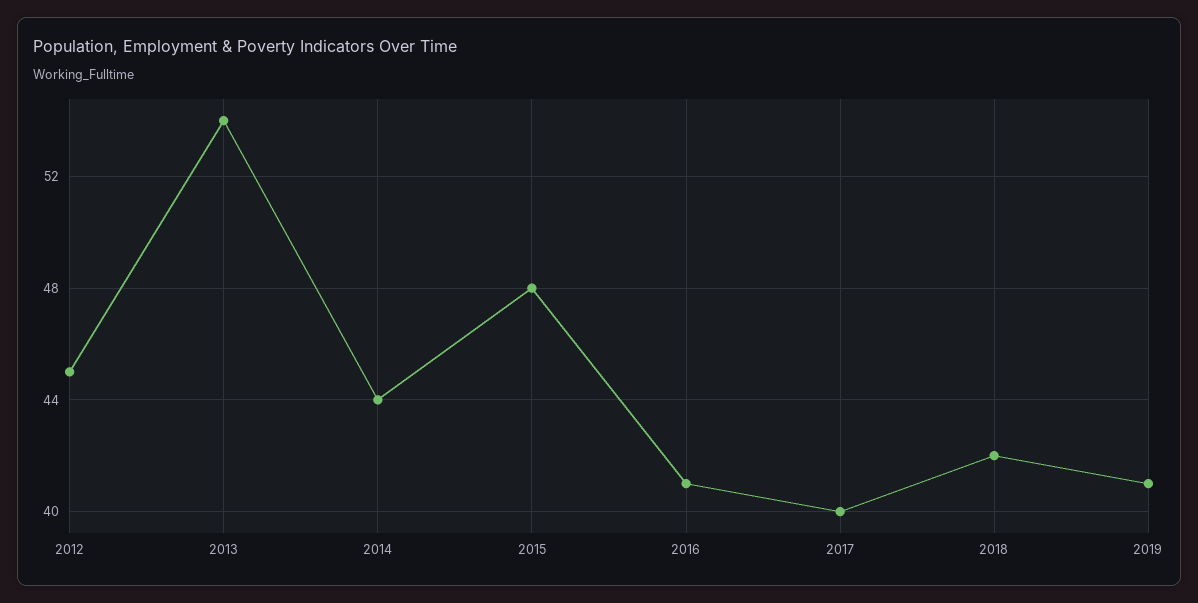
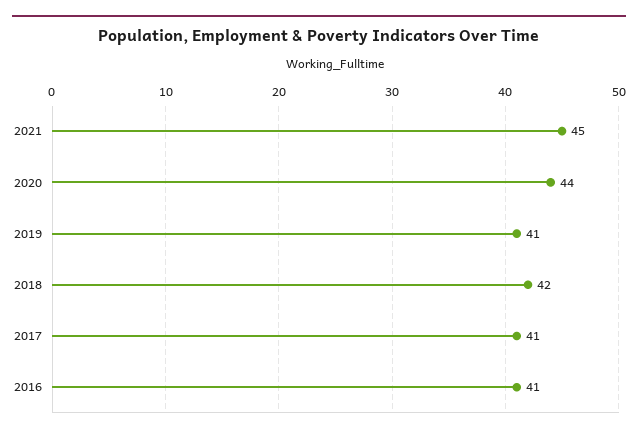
2012: 45 -> none
2013: 54 -> none
2014: 44 -> none
2015: 48 -> none
2017: 40 -> 41
2021: none -> 45
2020: none -> 44

